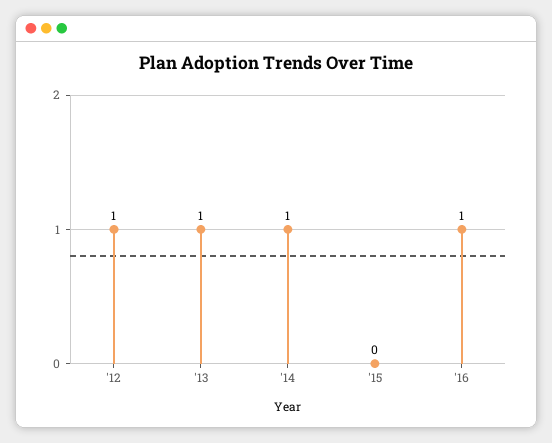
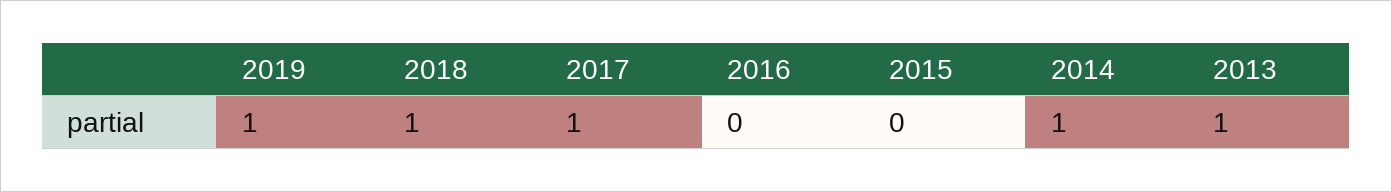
'12: 1 -> none
'16: 1 -> 0
2019: none -> 1
2018: none -> 1
2017: none -> 1

